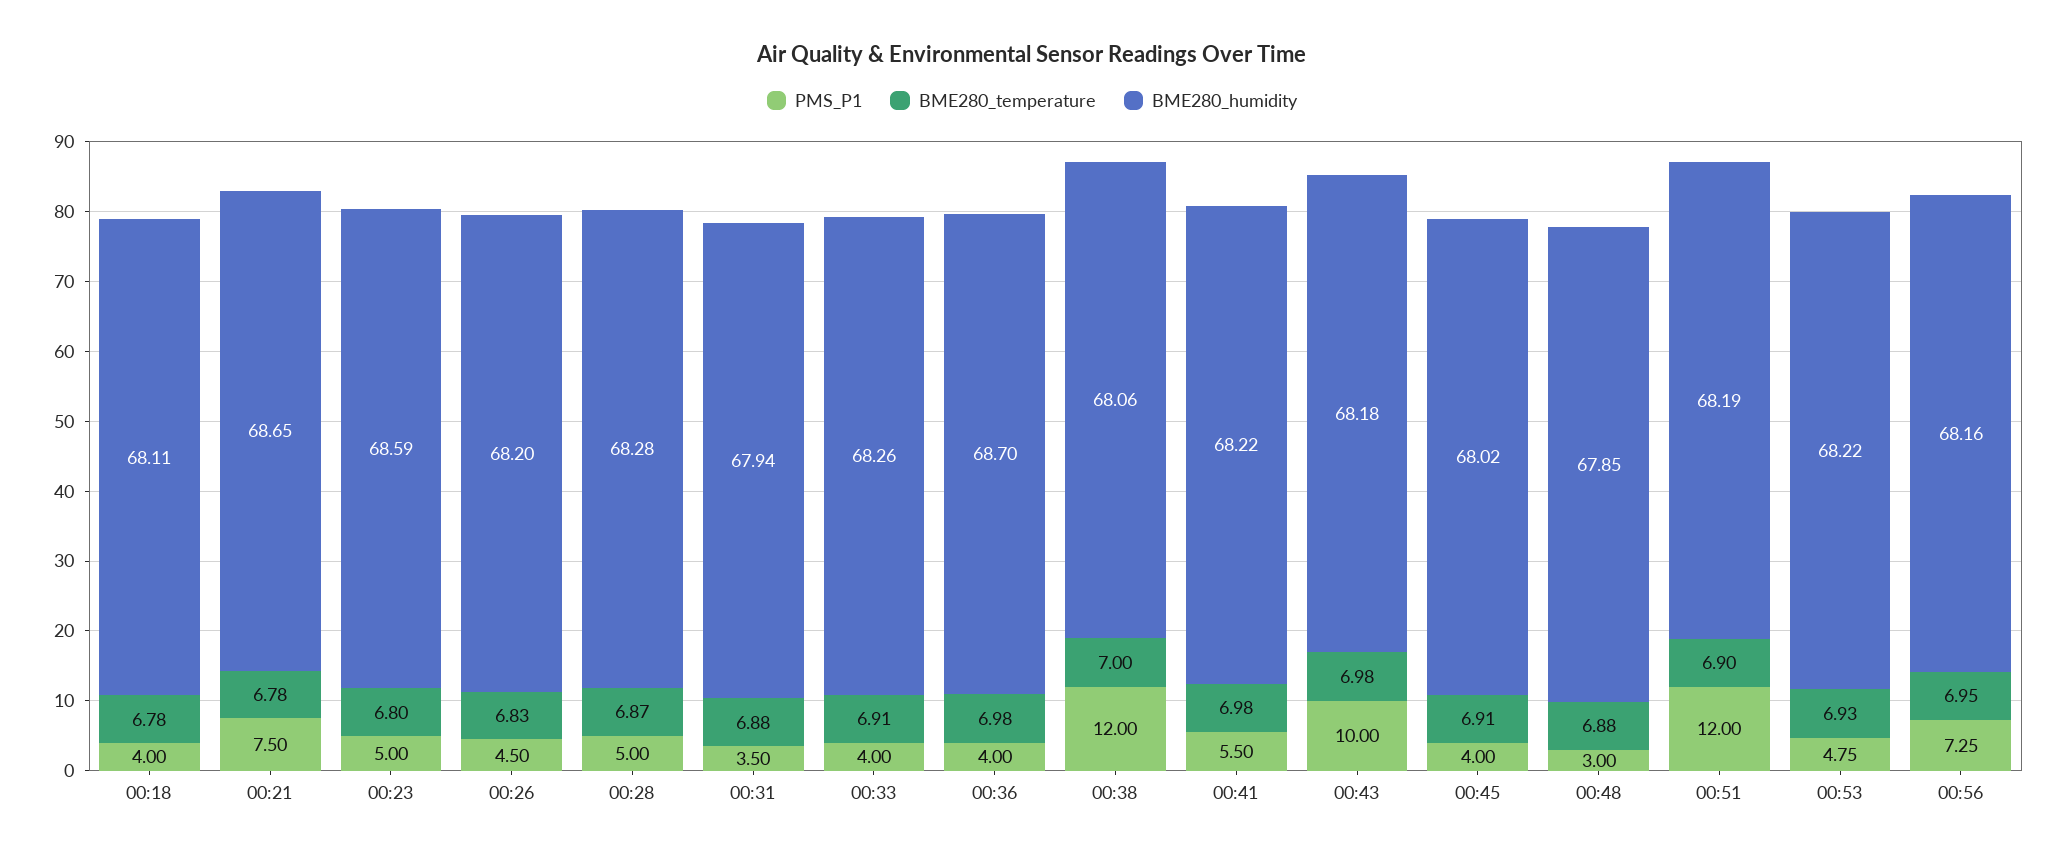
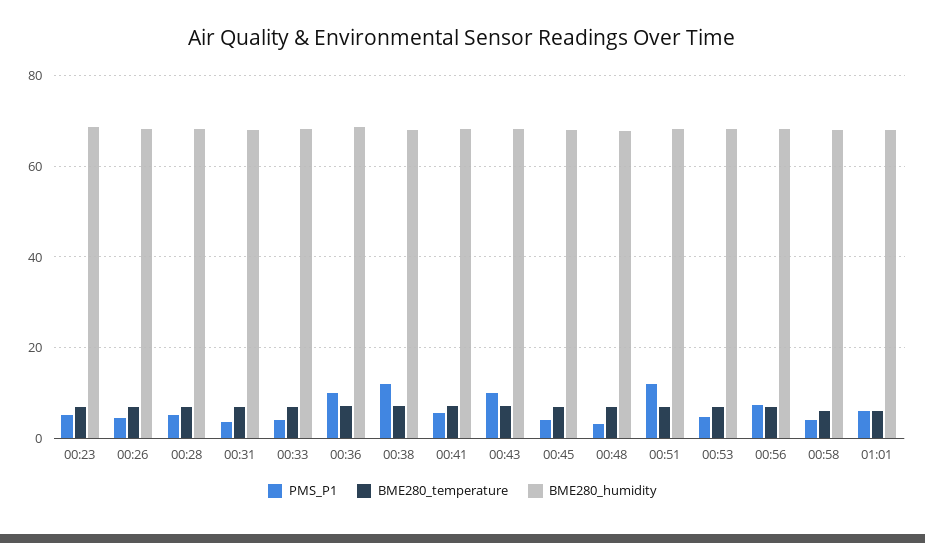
PMS_P1, 00:18: 4 -> none
BME280_temperature, 00:18: 6.78 -> none
BME280_humidity, 00:18: 68.11 -> none
PMS_P1, 00:21: 7.5 -> none
BME280_temperature, 00:21: 6.78 -> none
BME280_humidity, 00:21: 68.65 -> none
PMS_P1, 00:36: 4 -> 10
PMS_P1, 00:58: none -> 4
BME280_temperature, 00:58: none -> 6
BME280_humidity, 00:58: none -> 68
PMS_P1, 01:01: none -> 6
BME280_temperature, 01:01: none -> 6
BME280_humidity, 01:01: none -> 68

